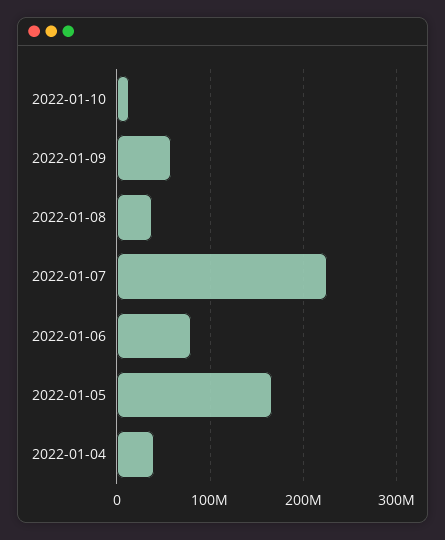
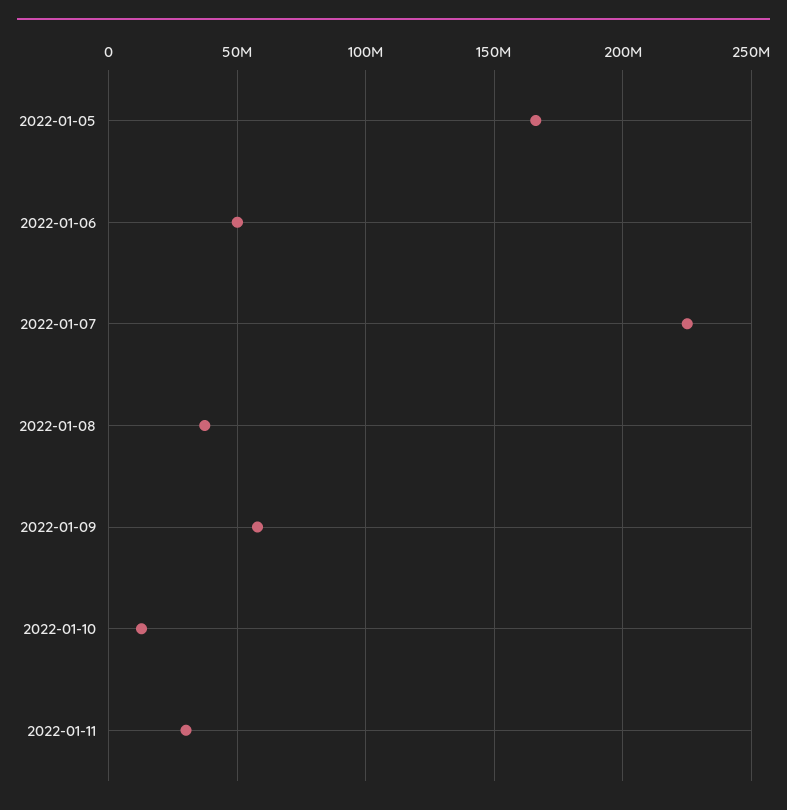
2022-01-06: 80000000 -> 50000000
2022-01-04: 40000000 -> none
2022-01-11: none -> 30000000

